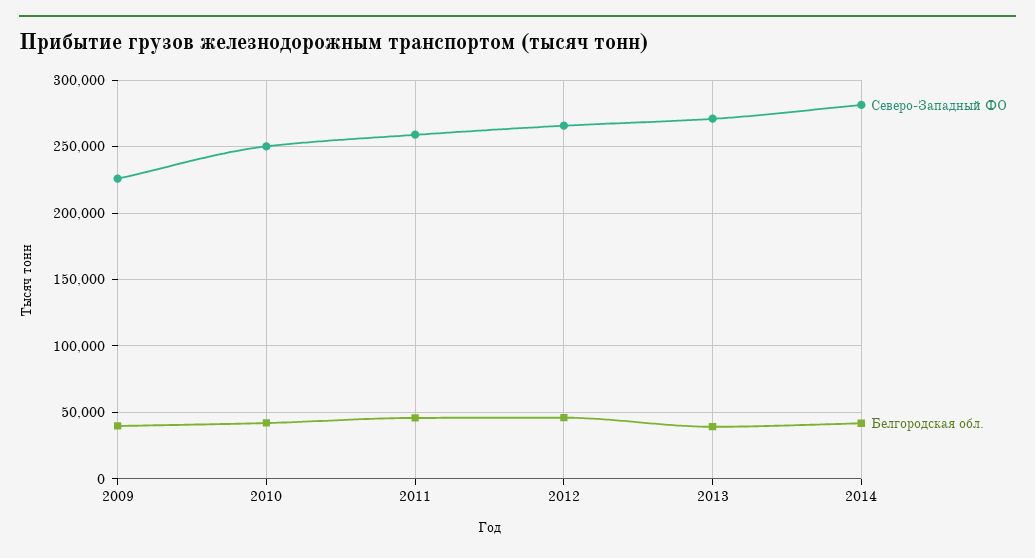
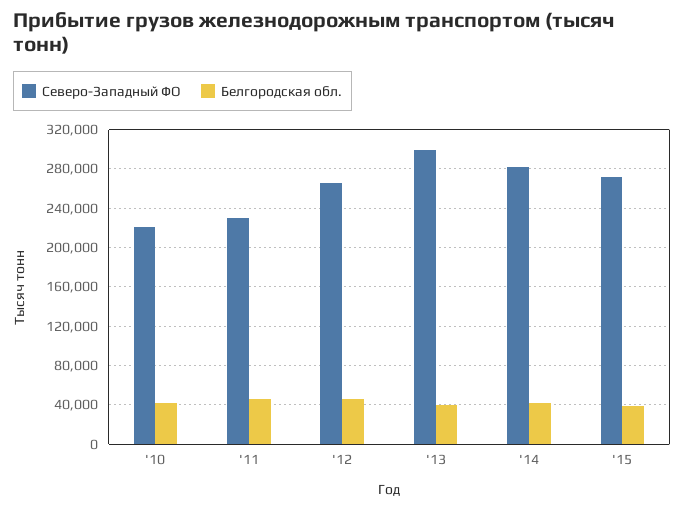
Северо-Западный ФО, 2009: 225000 -> none
Белгородская обл., 2009: 40000 -> none
Северо-Западный ФО, 2010: 250000 -> 220000
Северо-Западный ФО, 2011: 260000 -> 230000
Северо-Западный ФО, 2013: 270000 -> 300000
Северо-Западный ФО, '15: none -> 270000
Белгородская обл., '15: none -> 40000

